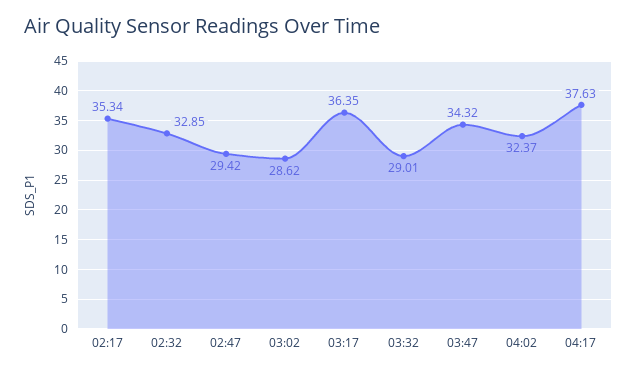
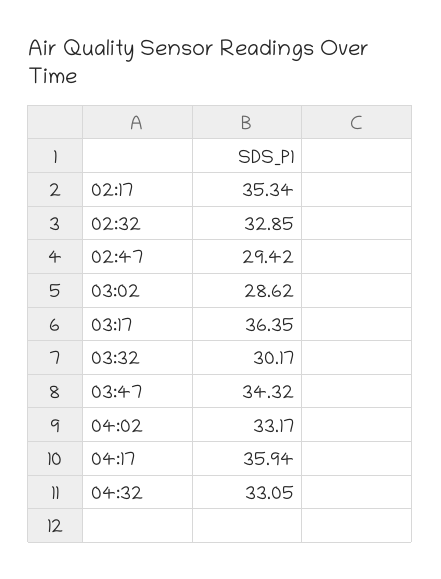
03:32: 29.01 -> 30.17
04:02: 32.37 -> 33.17
04:17: 37.63 -> 35.94
04:32: none -> 33.05

